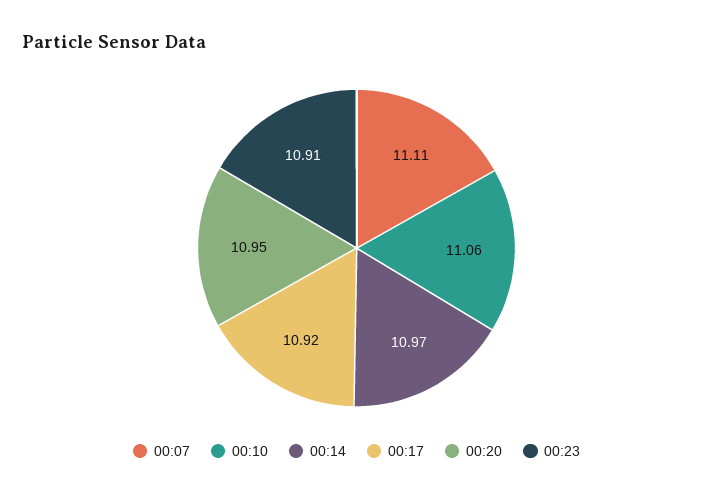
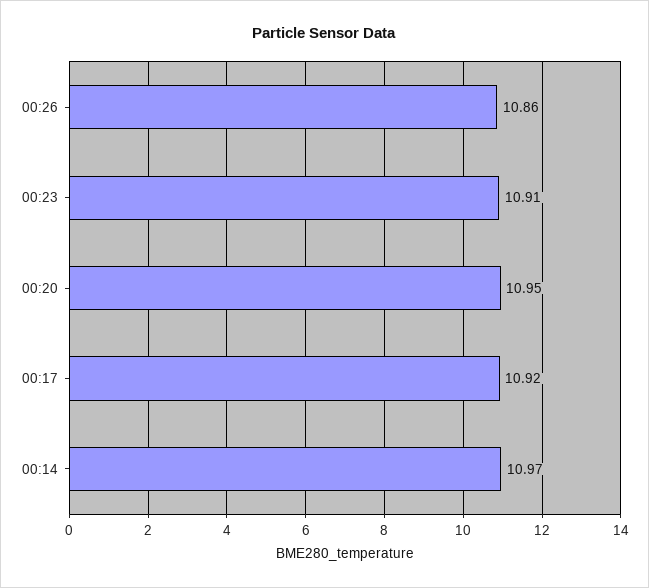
00:07: 11.11 -> none
00:10: 11.06 -> none
00:26: none -> 10.86

